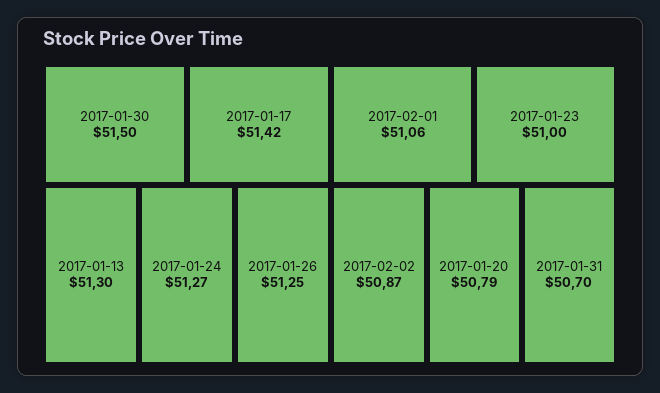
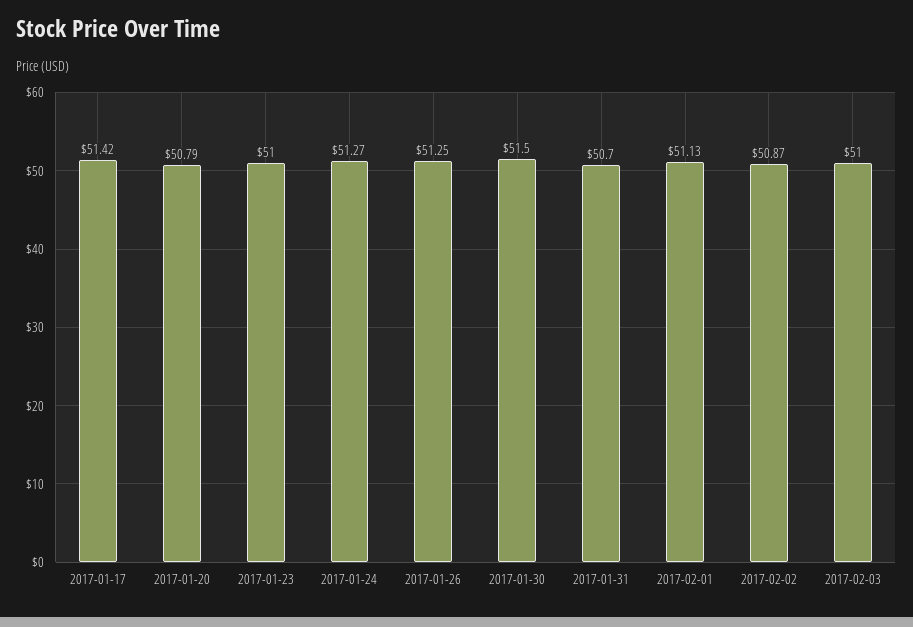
2017-01-13: 51.3 -> none
2017-02-01: 51.06 -> 51.13
2017-02-03: none -> 51

